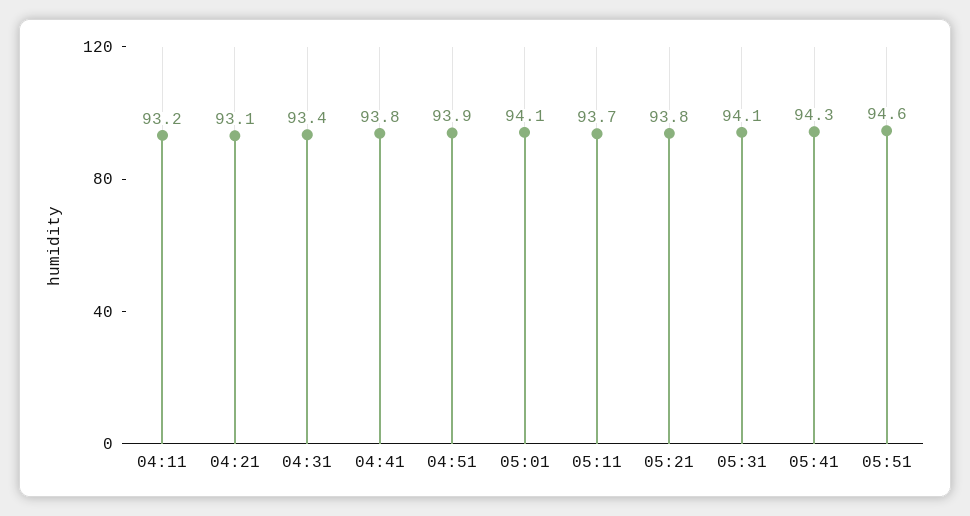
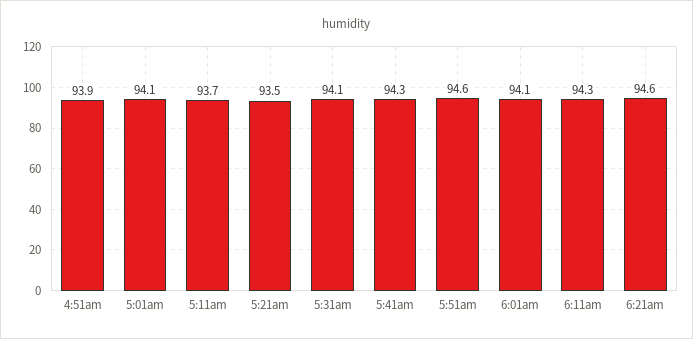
04:11: 93.2 -> none
04:21: 93.1 -> none
04:31: 93.4 -> none
04:41: 93.8 -> none
05:21: 93.8 -> 93.5
6:01am: none -> 94.1
6:11am: none -> 94.3
6:21am: none -> 94.6

